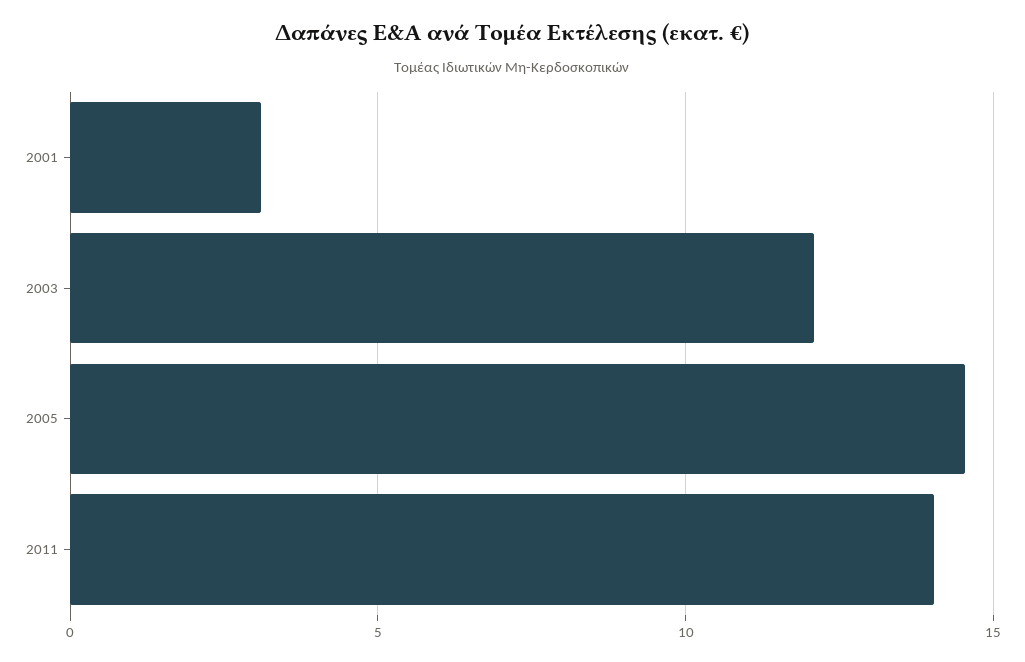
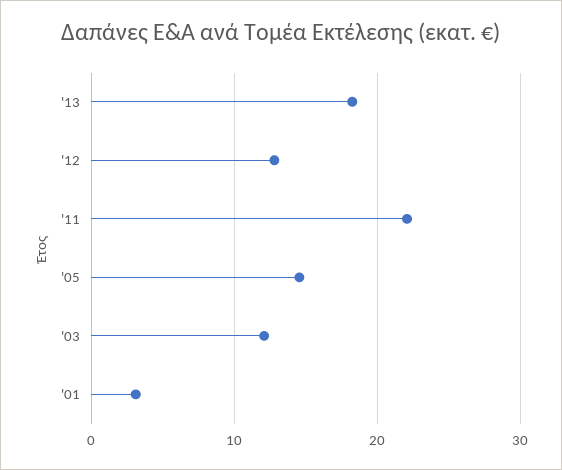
2011: 14 -> 22
'13: none -> 18
'12: none -> 13

